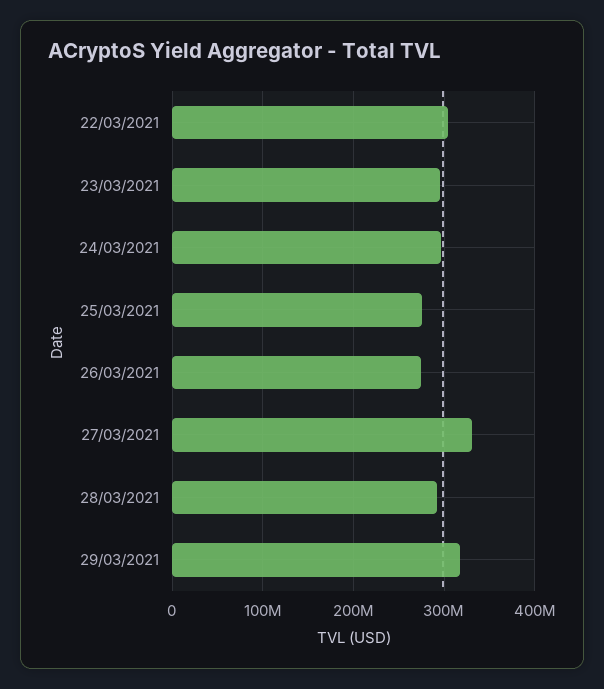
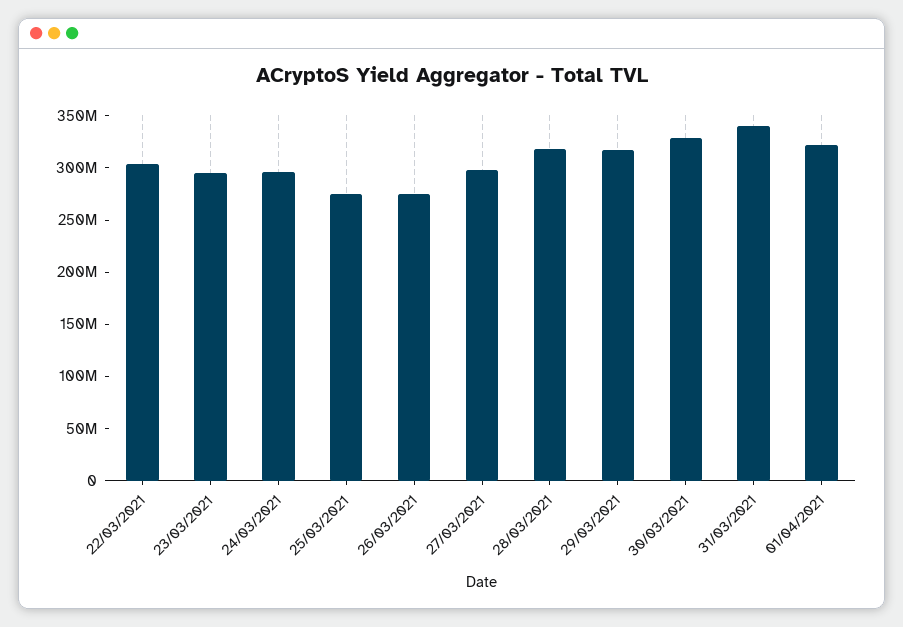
27/03/2021: 330000000 -> 300000000
28/03/2021: 290000000 -> 320000000
30/03/2021: none -> 330000000
31/03/2021: none -> 340000000
01/04/2021: none -> 320000000

